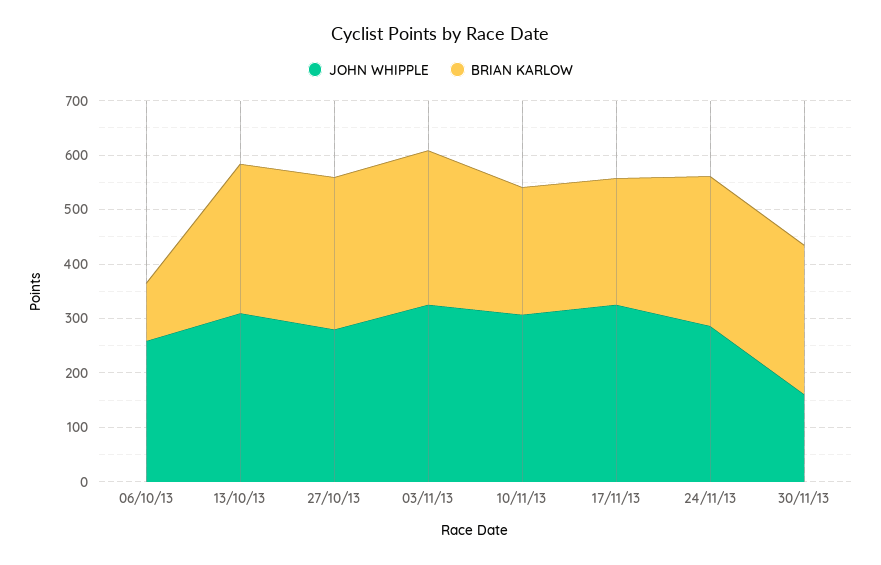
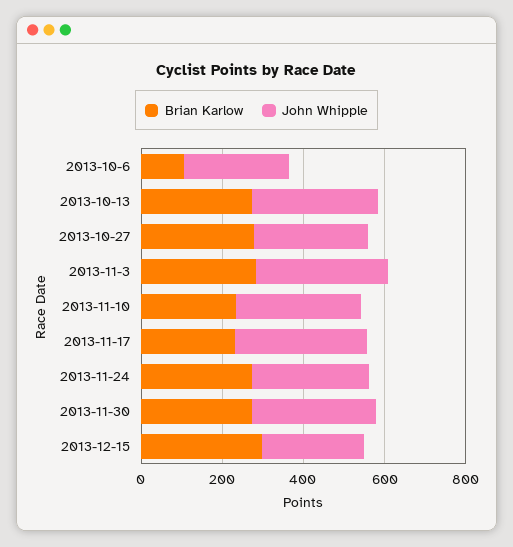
JOHN WHIPPLE, 30/11/13: 160 -> 300
BRIAN KARLOW, 2013-12-15: none -> 300
JOHN WHIPPLE, 2013-12-15: none -> 250

